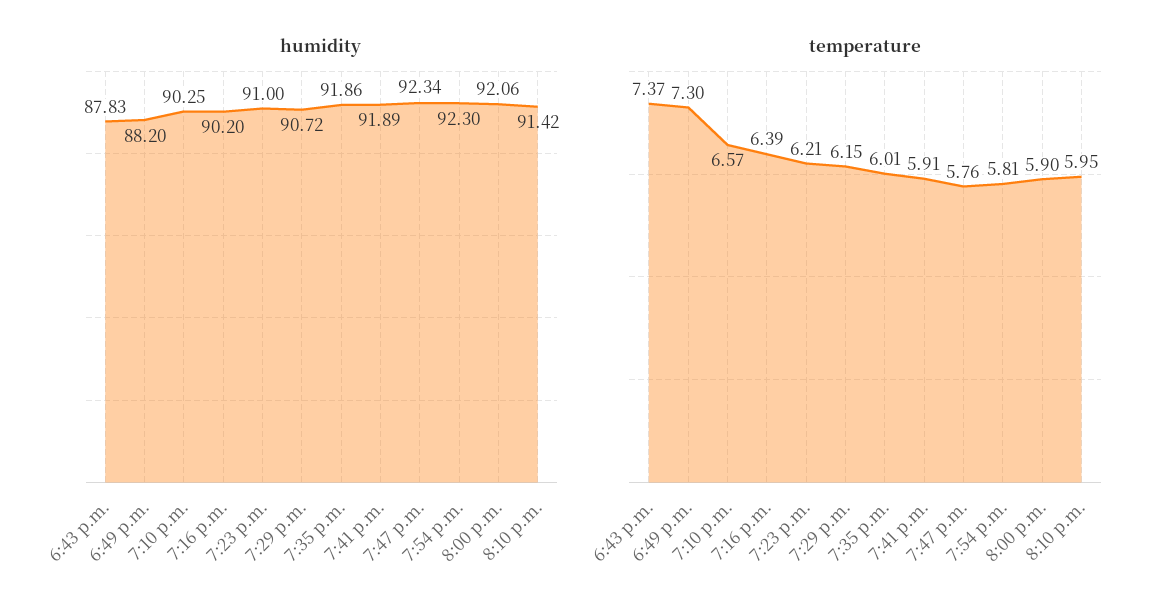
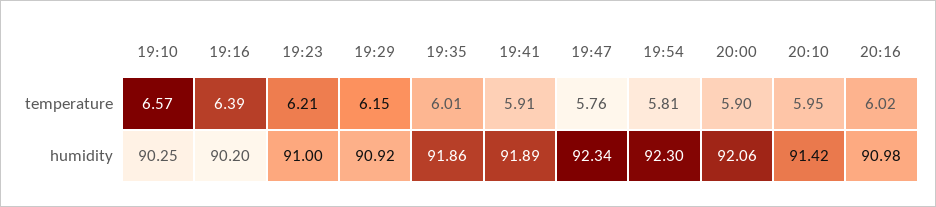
humidity, 6:43 p.m.: 87.83 -> none
humidity, 6:49 p.m.: 88.2 -> none
humidity, 7:29 p.m.: 90.72 -> 90.92
temperature, 6:43 p.m.: 7.37 -> none
temperature, 6:49 p.m.: 7.3 -> none
temperature, 20:16: none -> 6.02
humidity, 20:16: none -> 90.98

